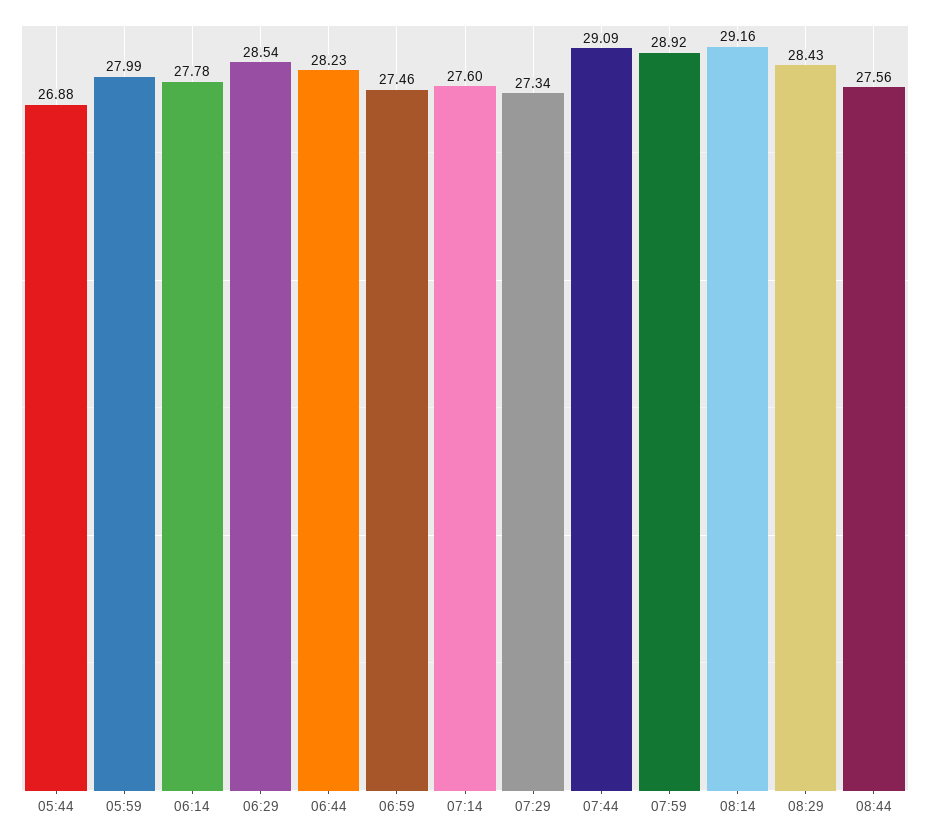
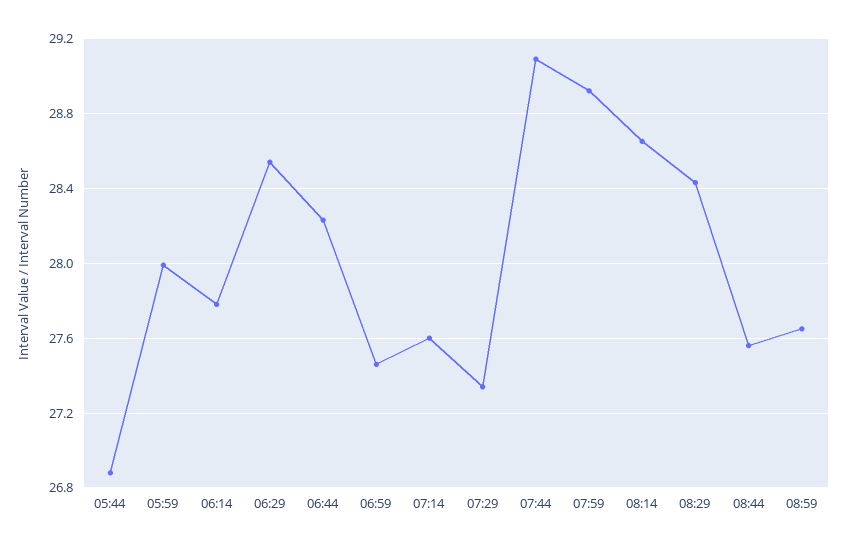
08:14: 29.16 -> 28.65
08:59: none -> 27.65

